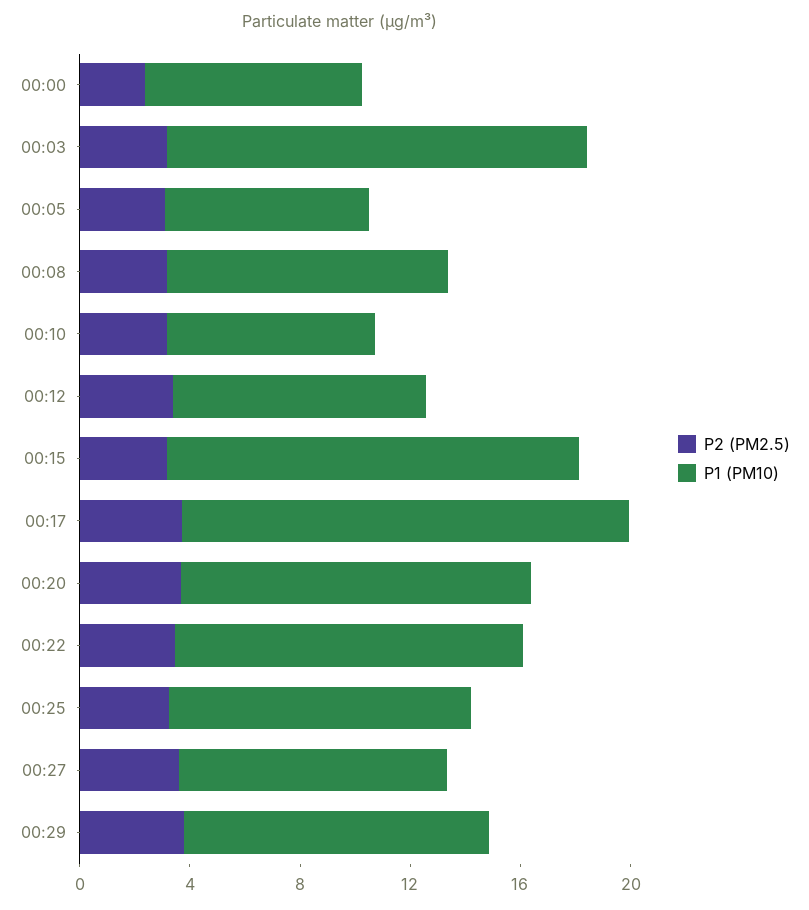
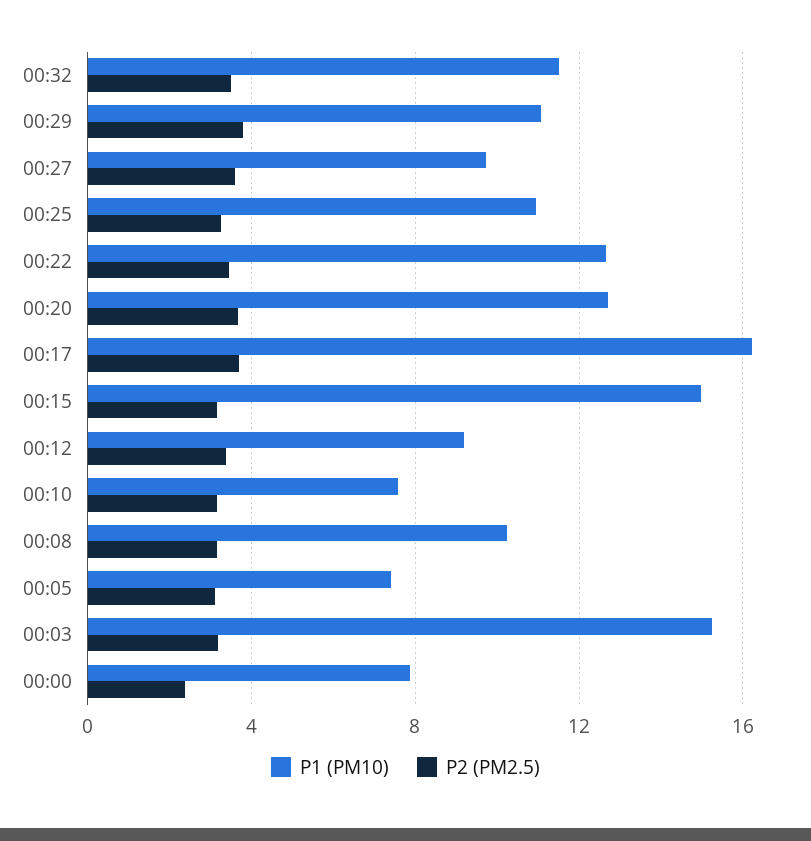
P1 (PM10), 00:32: none -> 11.5
P2 (PM2.5), 00:32: none -> 3.5

